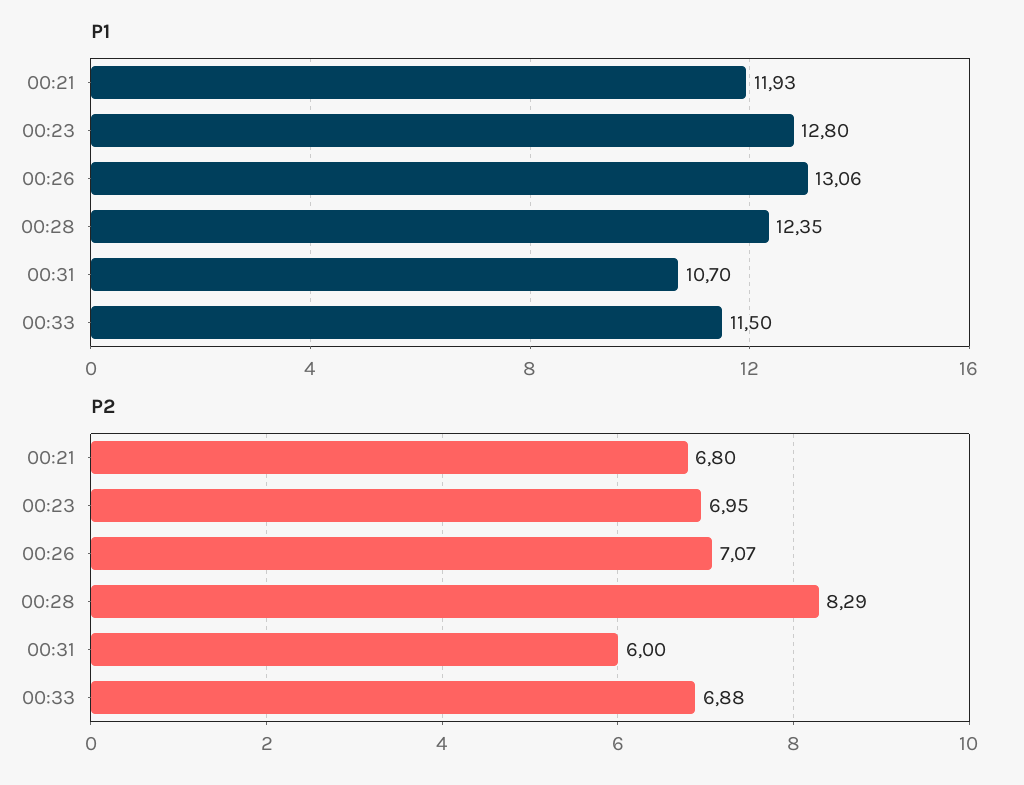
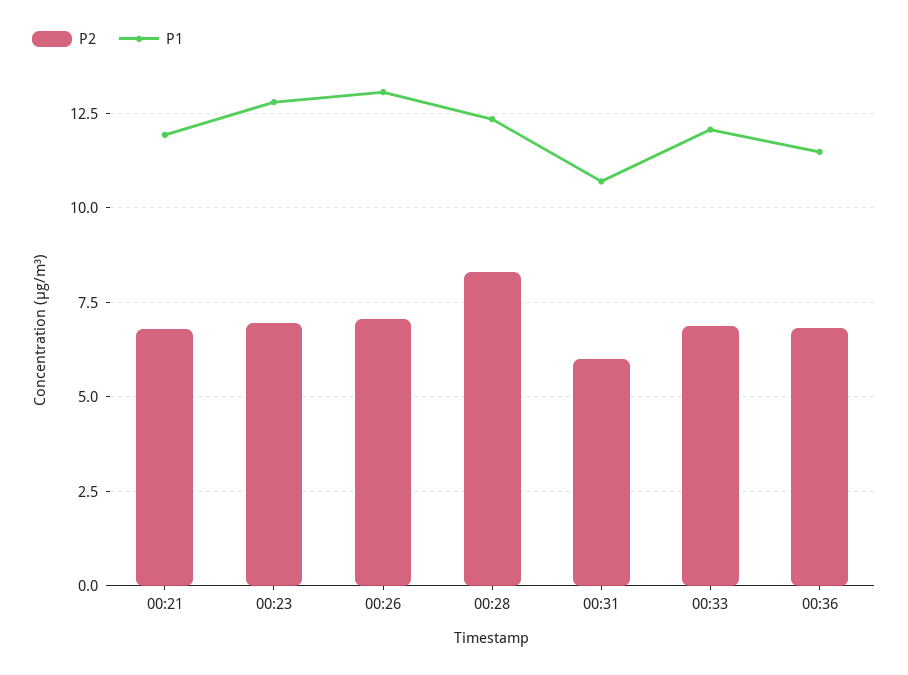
P1, 00:33: 11.5 -> 12
P2, 00:36: none -> 6.75
P1, 00:36: none -> 11.5

